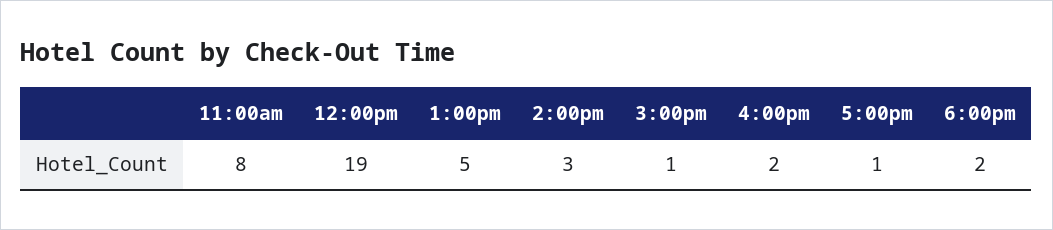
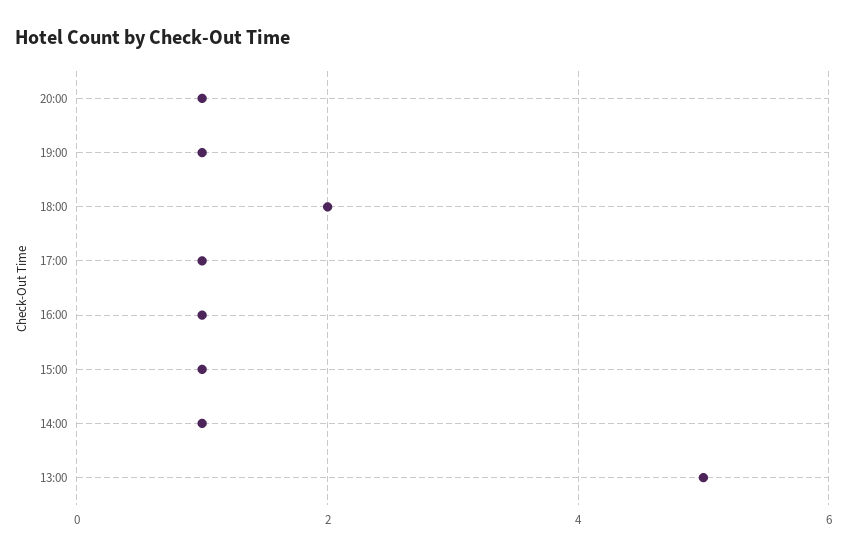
11:00am: 8 -> none
12:00pm: 19 -> none
2:00pm: 3 -> 1
4:00pm: 2 -> 1
20:00: none -> 1
19:00: none -> 1

